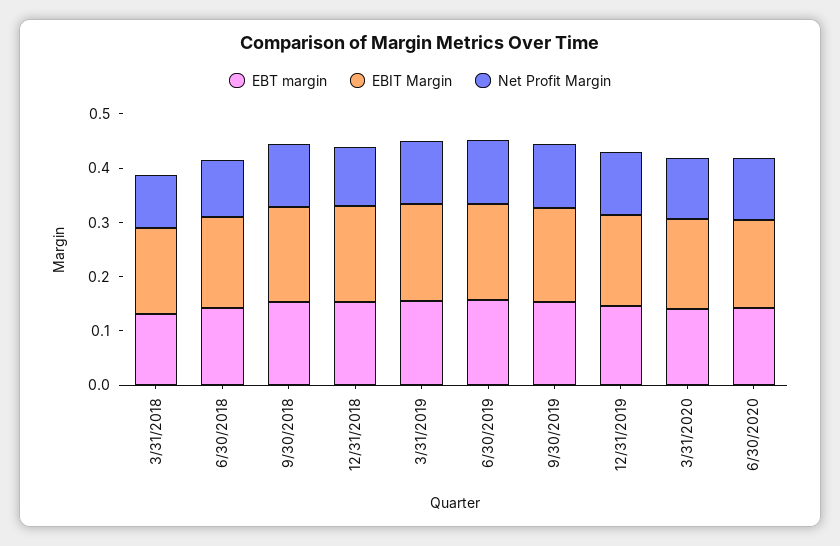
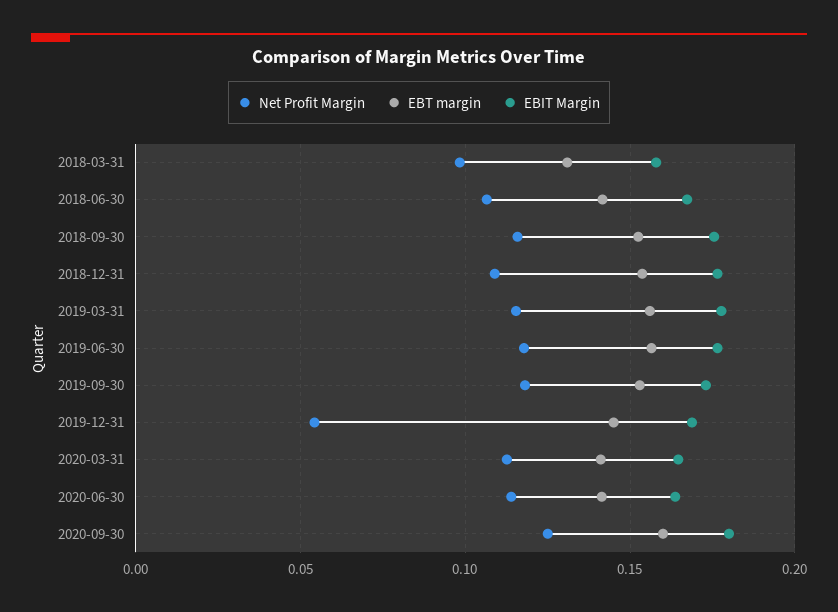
Net Profit Margin, 12/31/2019: 0.12 -> 0.055
Net Profit Margin, 2020-09-30: none -> 0.125
EBT margin, 2020-09-30: none -> 0.16
EBIT Margin, 2020-09-30: none -> 0.18

